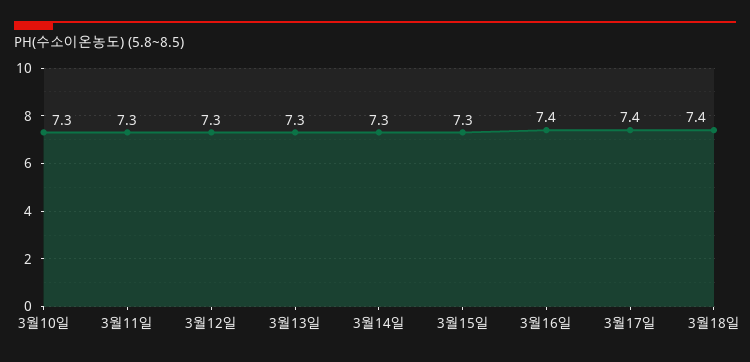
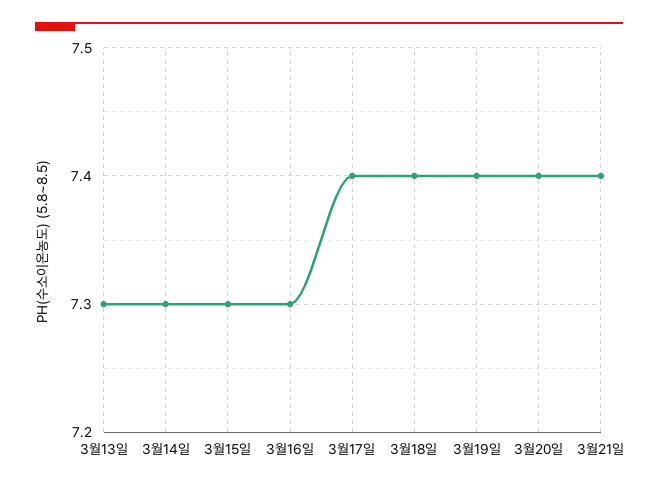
3월10일: 7.3 -> none
3월11일: 7.3 -> none
3월12일: 7.3 -> none
3월16일: 7.4 -> 7.3
3월19일: none -> 7.4
3월20일: none -> 7.4
3월21일: none -> 7.4

